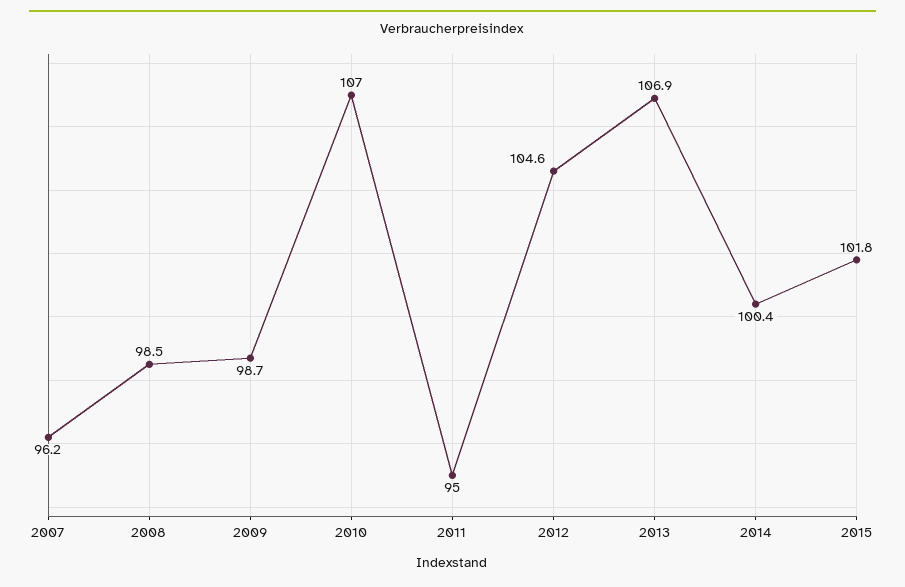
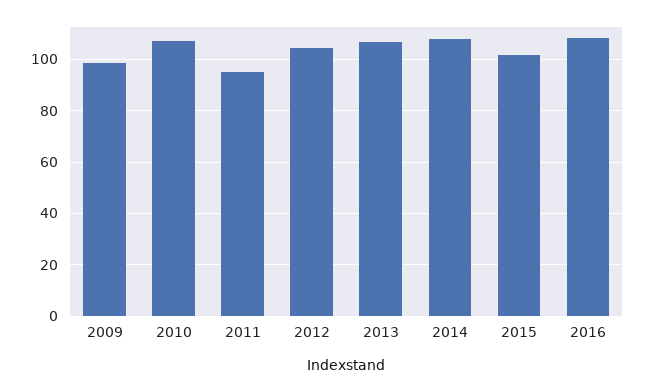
2007: 96.2 -> none
2008: 98.5 -> none
2014: 100.4 -> 107.5
2016: none -> 107.5

